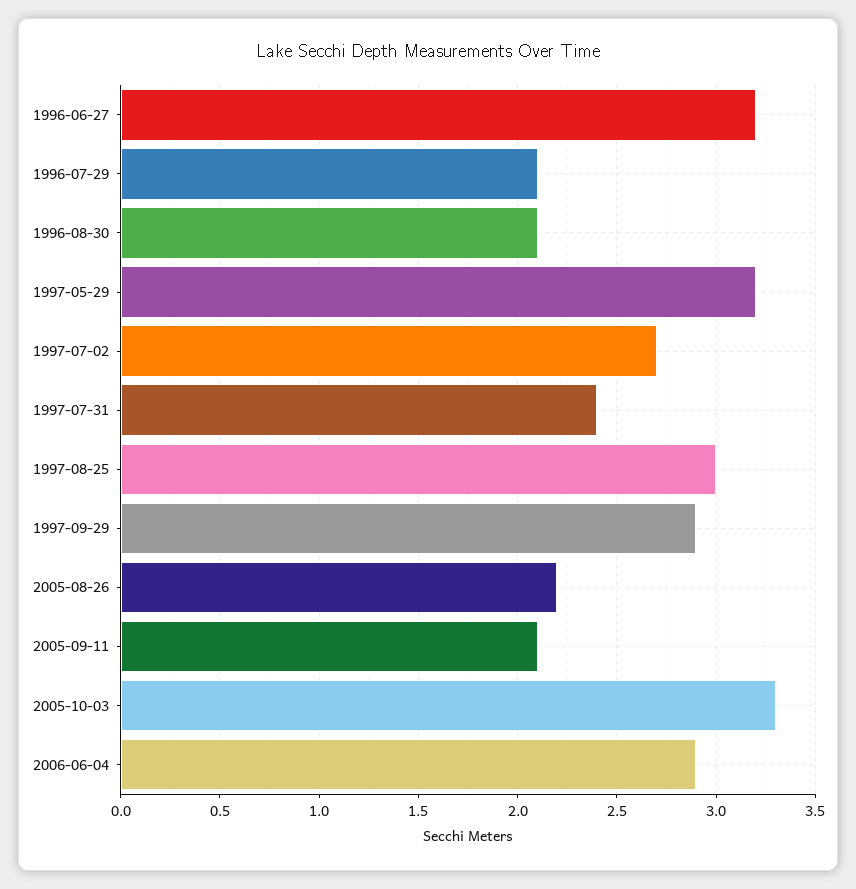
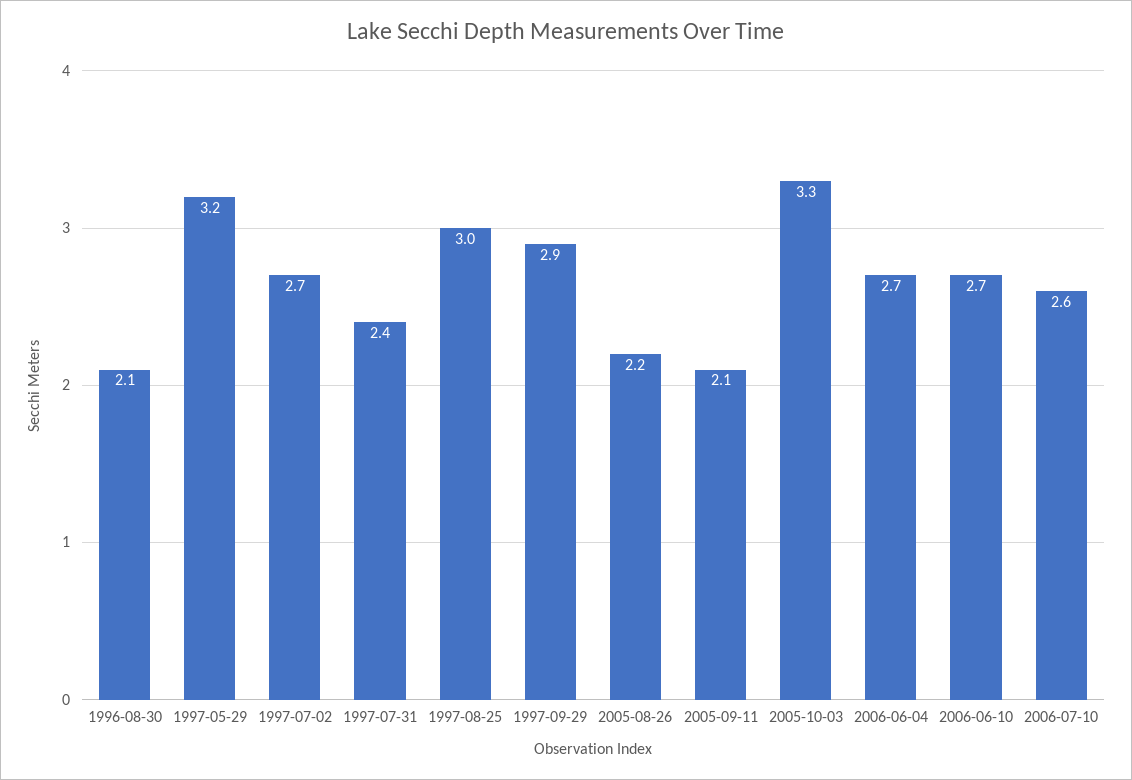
1996-06-27: 3.2 -> none
1996-07-29: 2.1 -> none
2006-06-04: 2.9 -> 2.7
2006-06-10: none -> 2.7
2006-07-10: none -> 2.6

